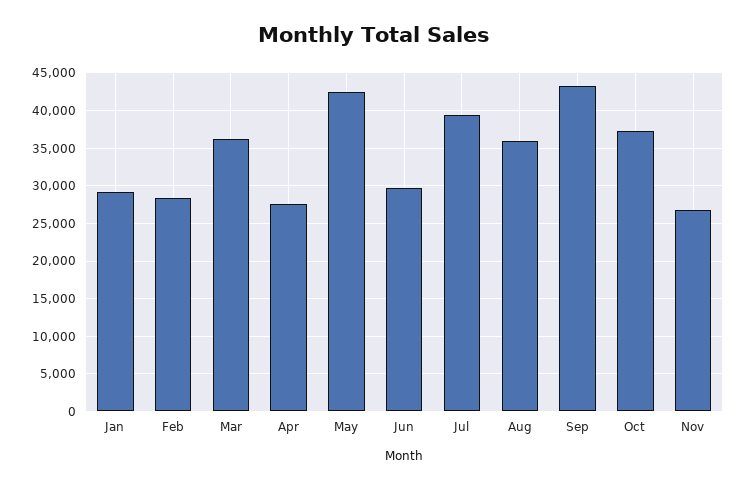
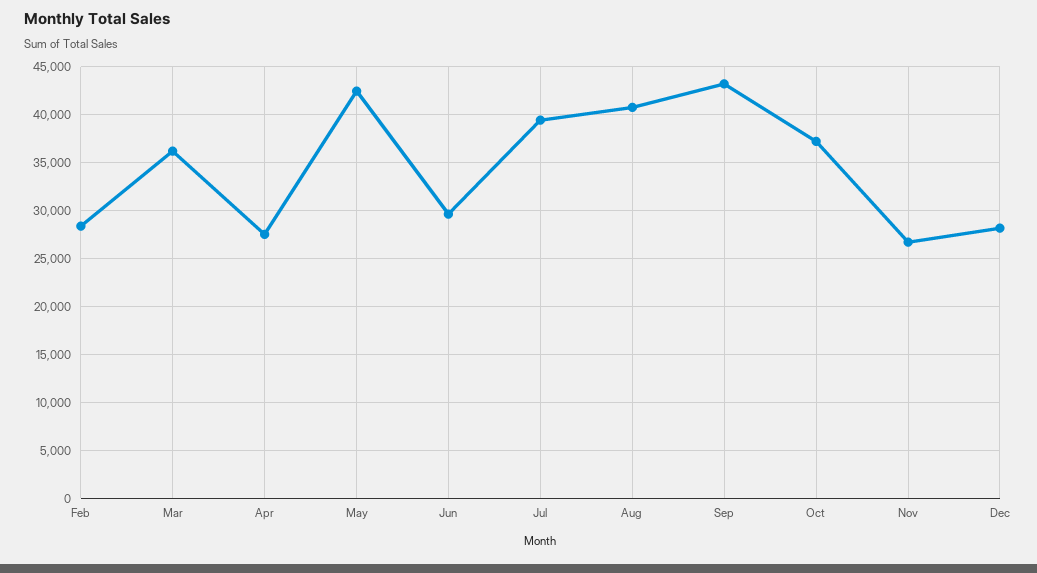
Jan: 29000 -> none
Aug: 36000 -> 41000
Dec: none -> 28000

